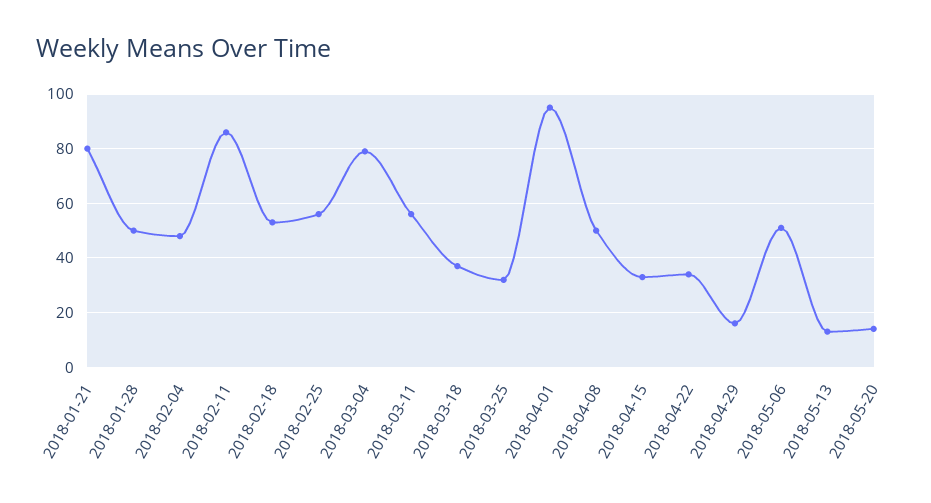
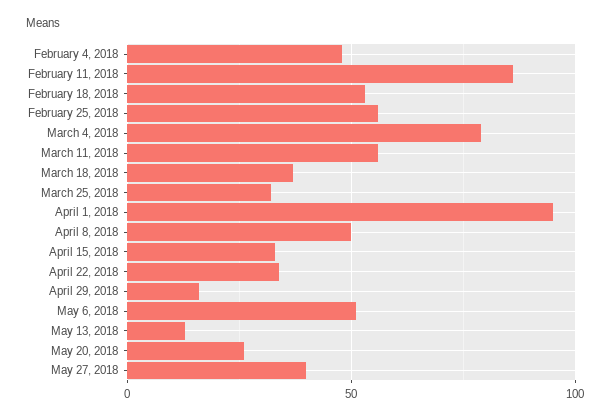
2018-01-21: 80 -> none
2018-01-28: 50 -> none
2018-05-20: 15 -> 25
May 27, 2018: none -> 40

